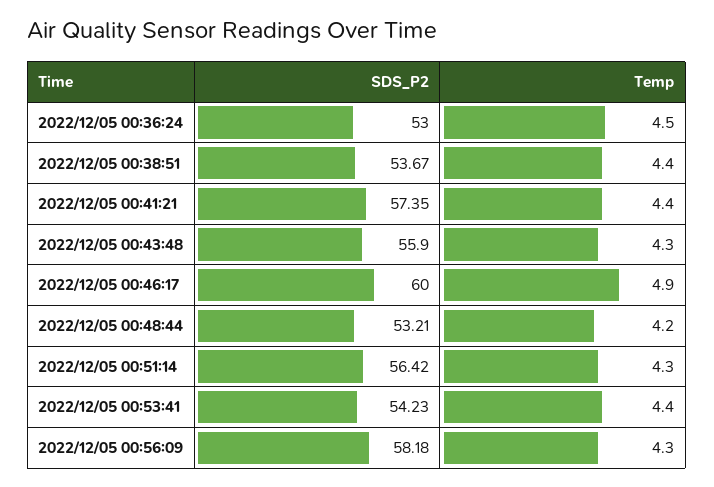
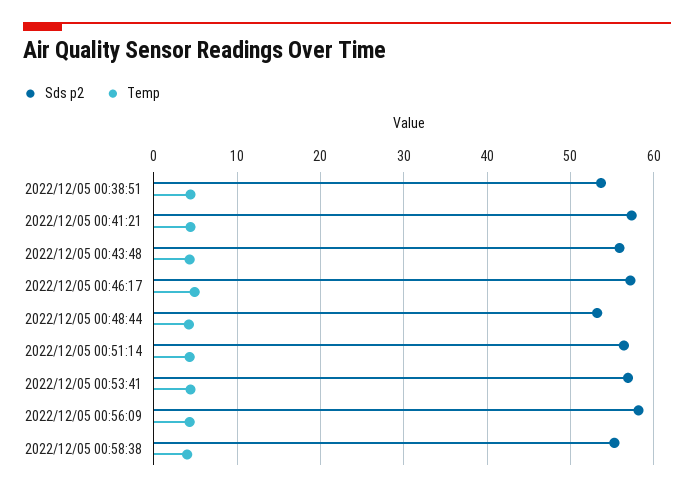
SDS_P2, 2022/12/05 00:36:24: 53 -> none
Temp, 2022/12/05 00:36:24: 4.5 -> none
SDS_P2, 2022/12/05 00:46:17: 60 -> 57
SDS_P2, 2022/12/05 00:53:41: 54.23 -> 57
SDS_P2, 2022/12/05 00:58:38: none -> 55
Temp, 2022/12/05 00:58:38: none -> 4

